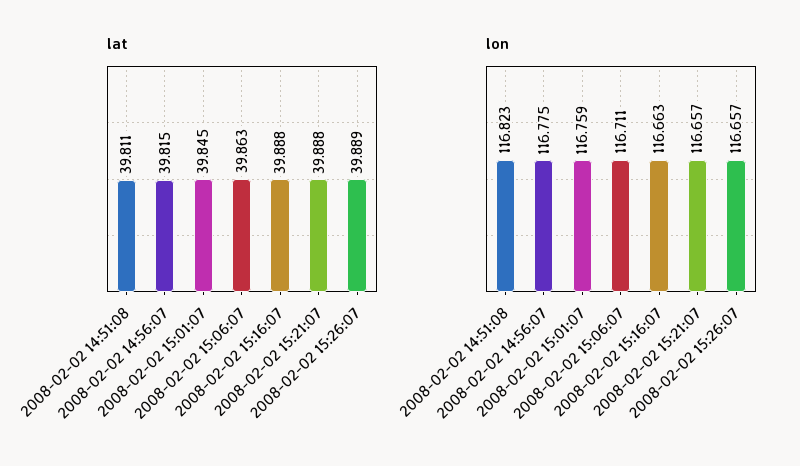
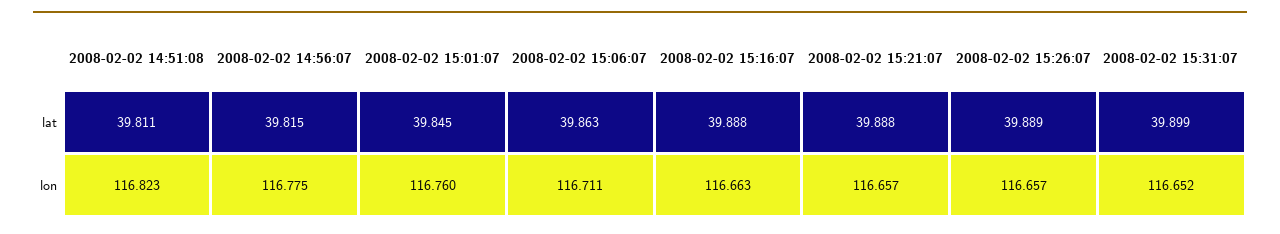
lon, 2008-02-02 15:01:07: 116.759 -> 116.76
lat, 2008-02-02 15:31:07: none -> 39.899
lon, 2008-02-02 15:31:07: none -> 116.652

